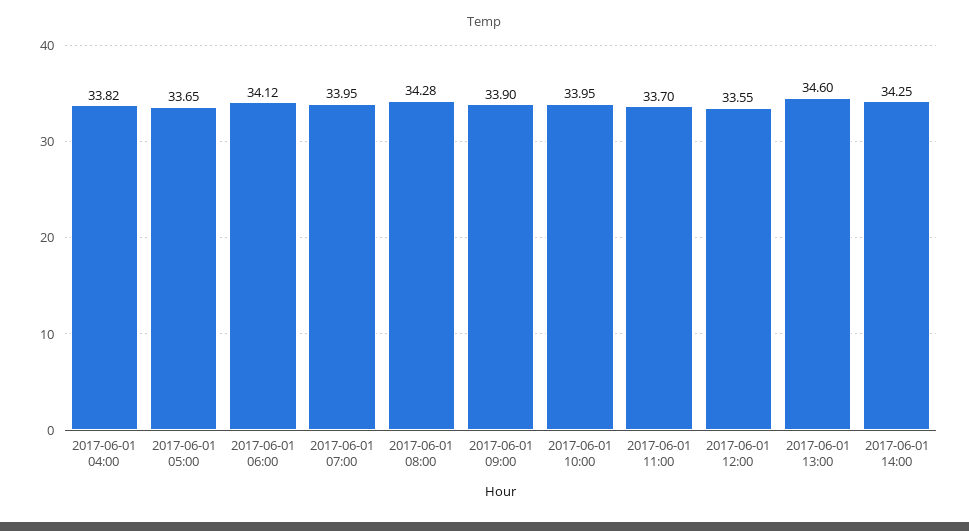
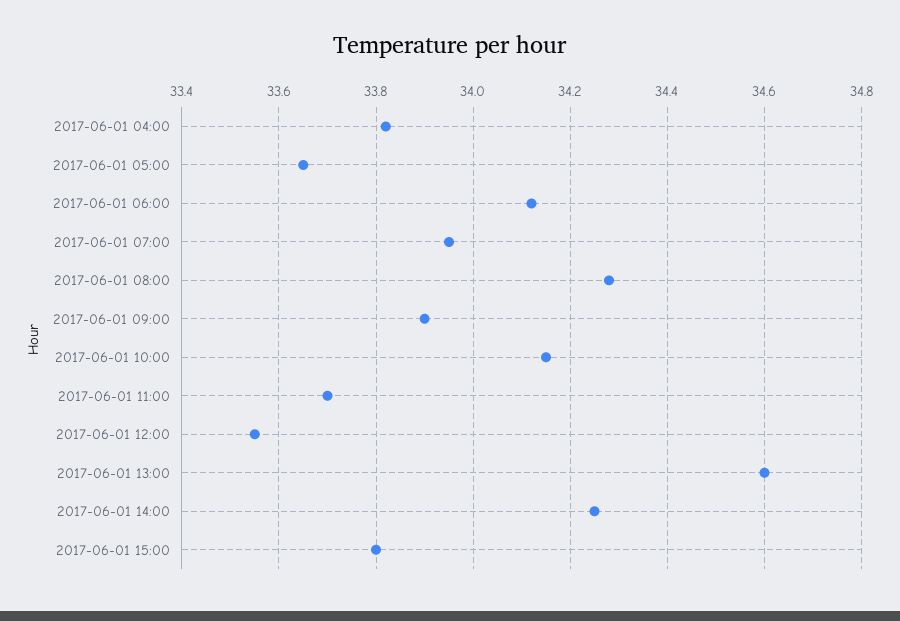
2017-06-01 10:00: 33.95 -> 34.15
2017-06-01 15:00: none -> 33.8

